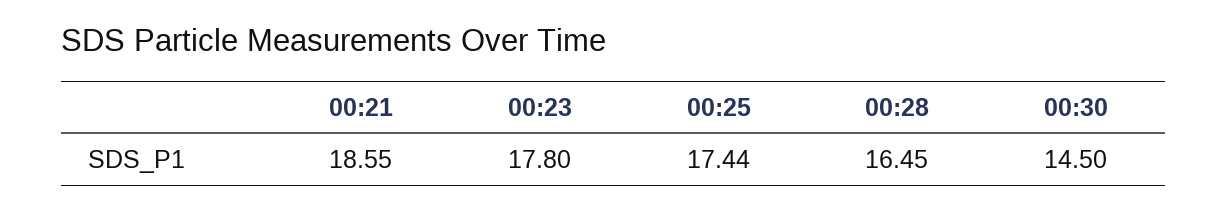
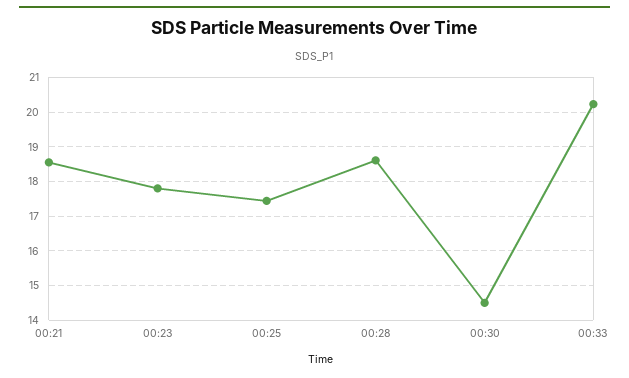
00:28: 16.45 -> 18.6
00:33: none -> 20.2

